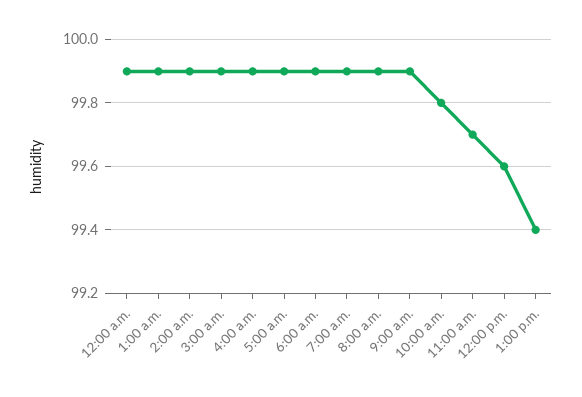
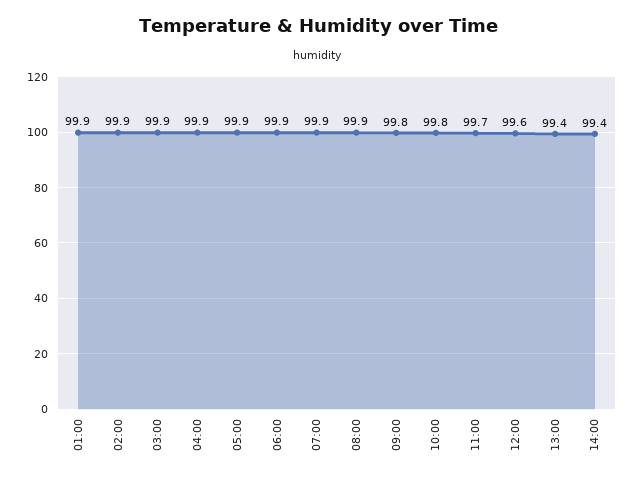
12:00 a.m.: 99.9 -> none
9:00 a.m.: 99.9 -> 99.8
14:00: none -> 99.4

